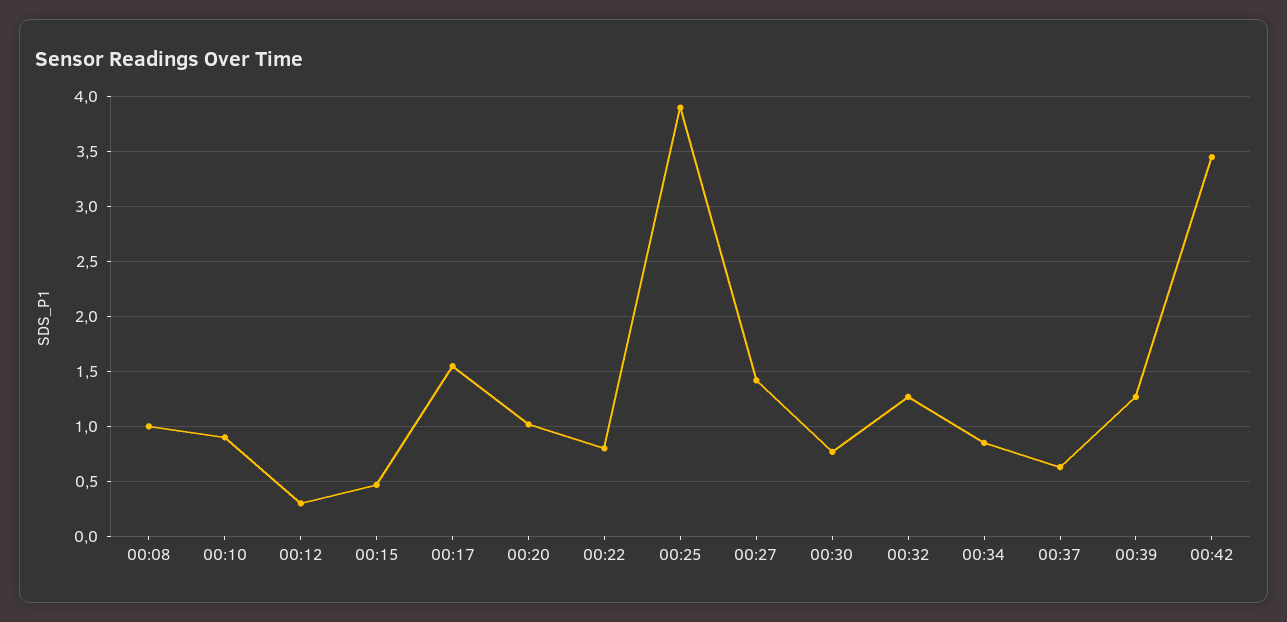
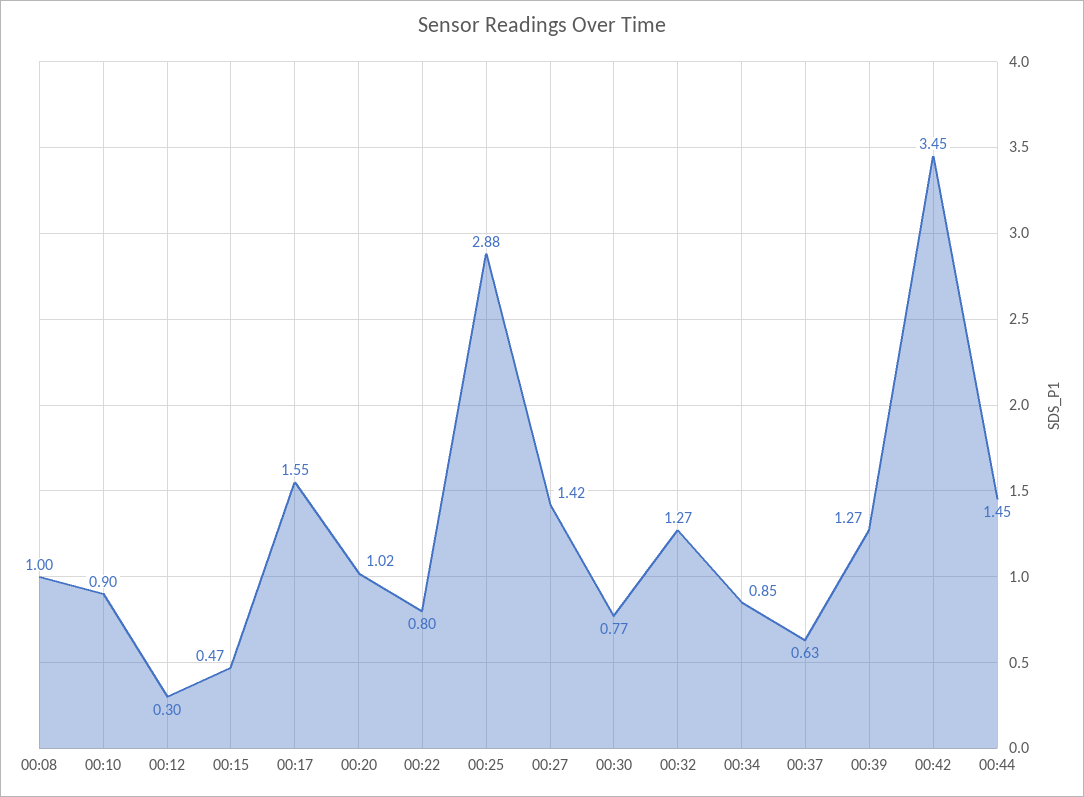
00:25: 3.9 -> 2.88
00:44: none -> 1.45

